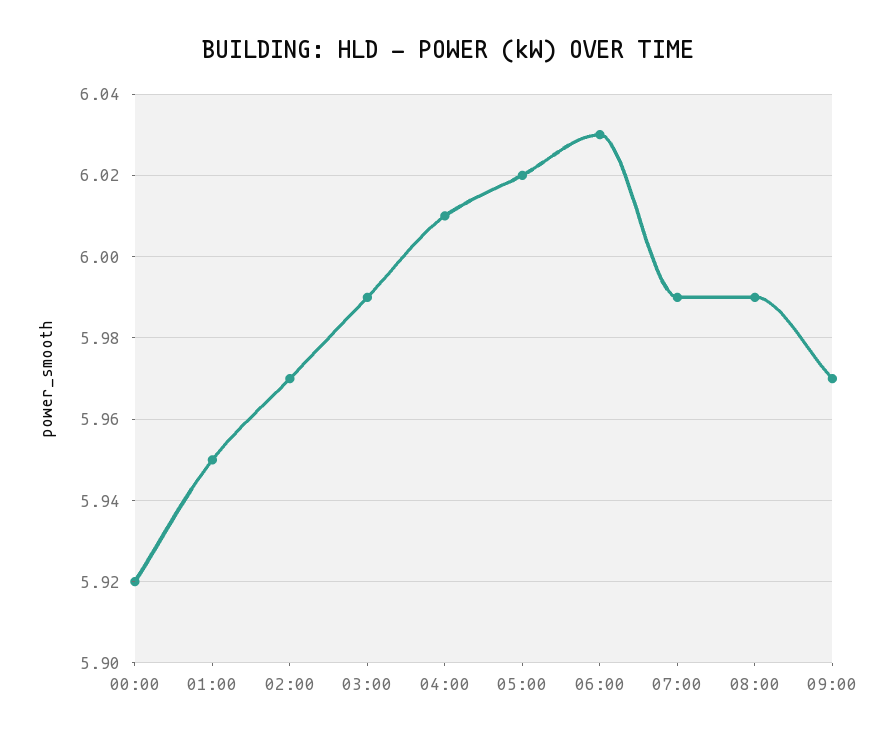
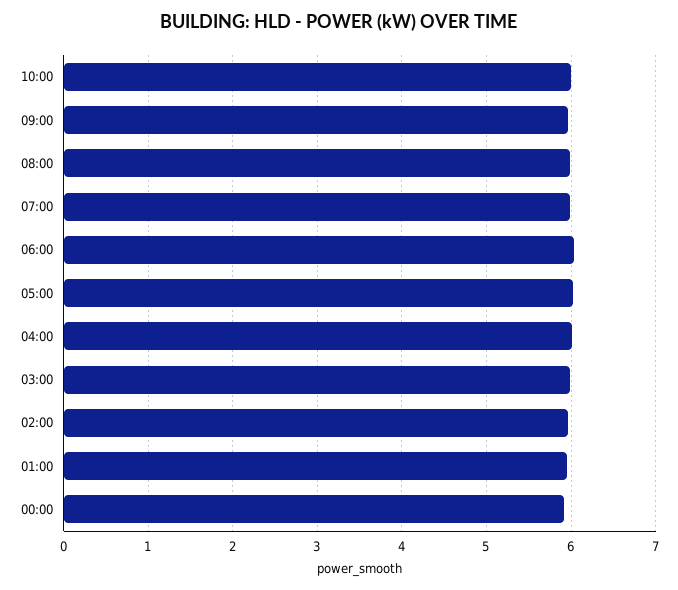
10:00: none -> 6

